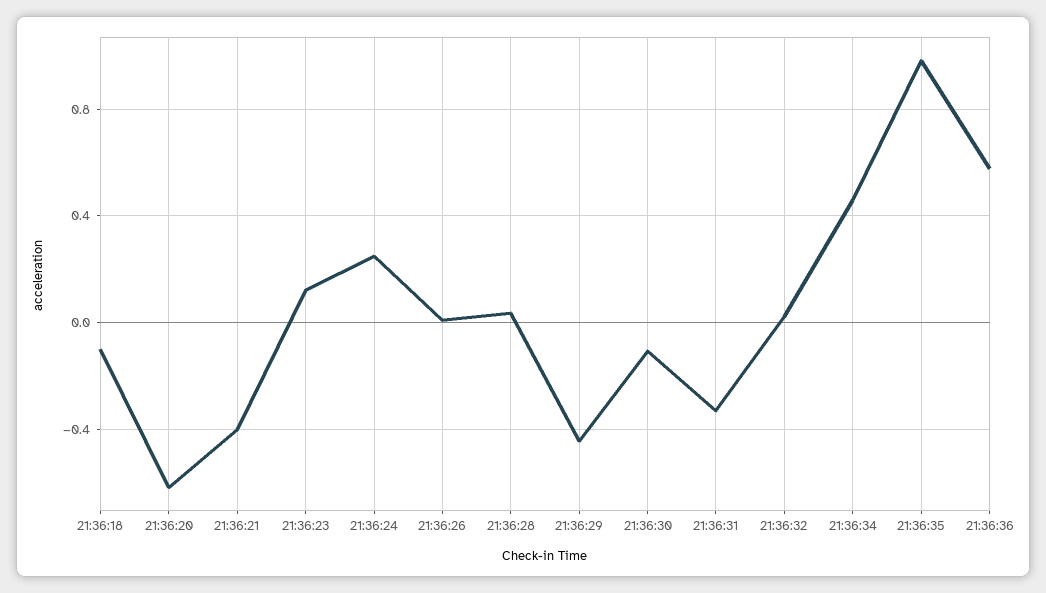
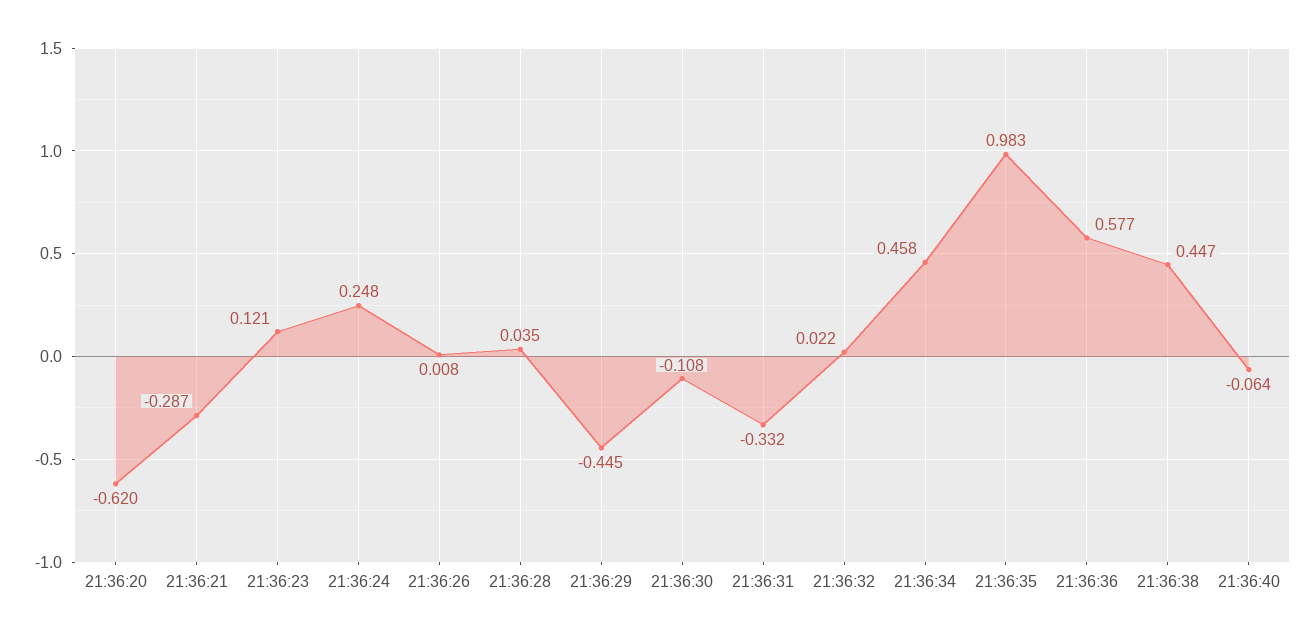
21:36:18: -0.1 -> none
21:36:21: -0.4 -> -0.287
21:36:38: none -> 0.447
21:36:40: none -> -0.064

